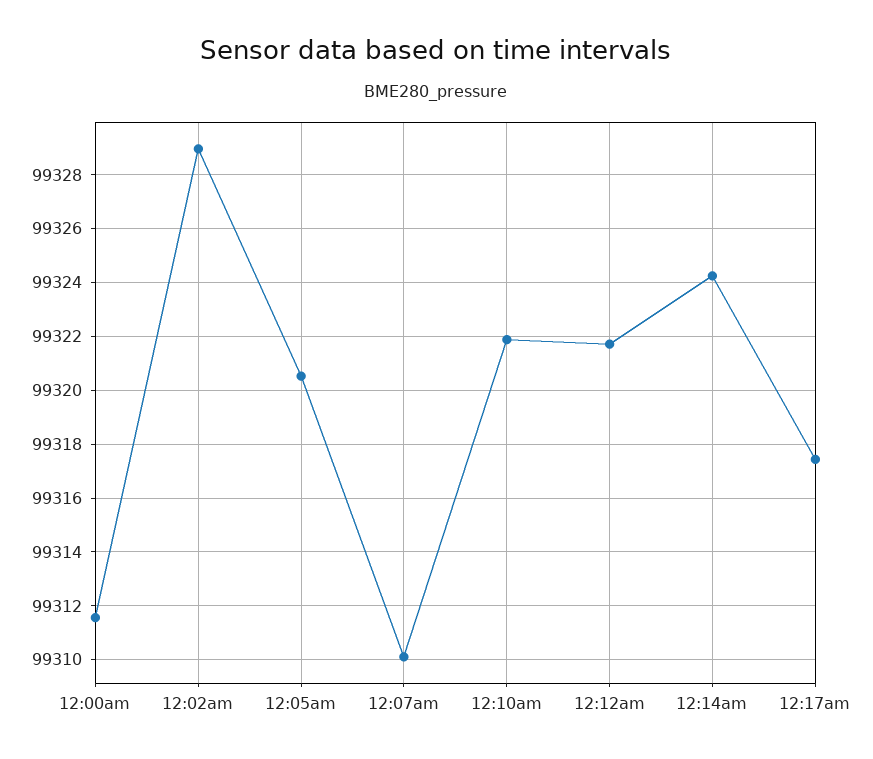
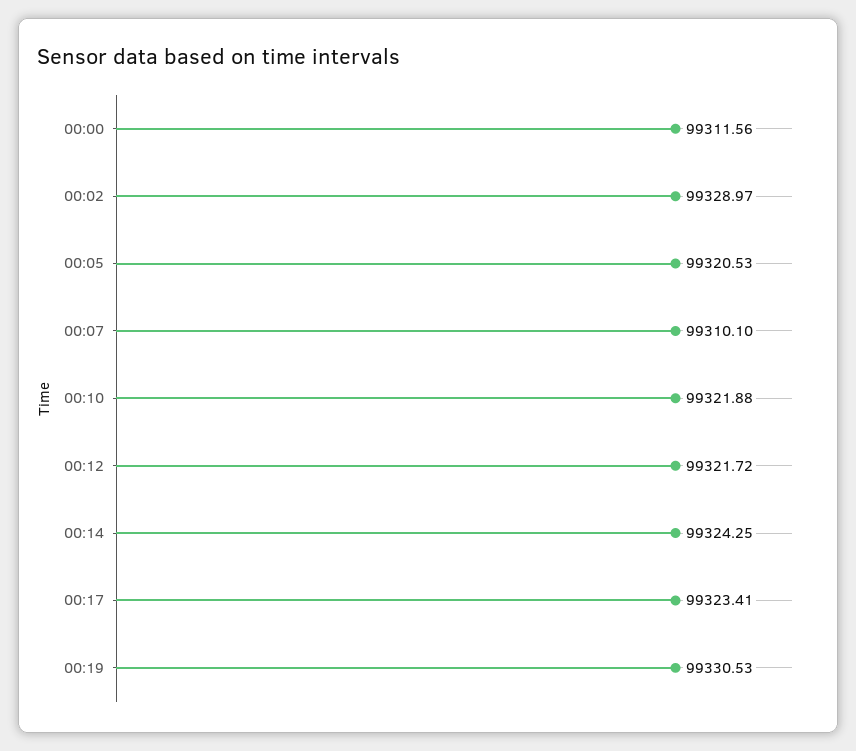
12:17am: 99317.5 -> 99323.41
00:19: none -> 99330.53

